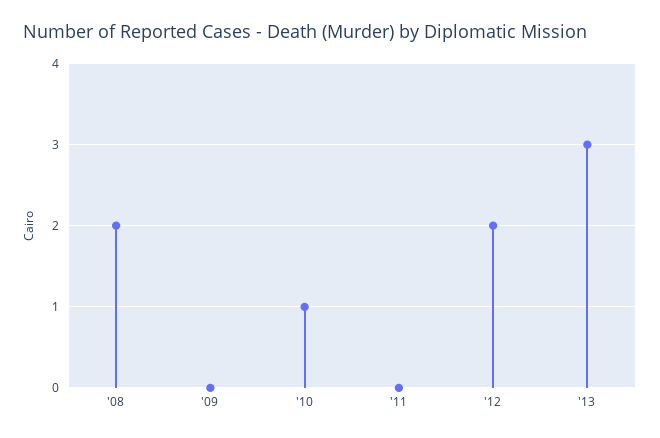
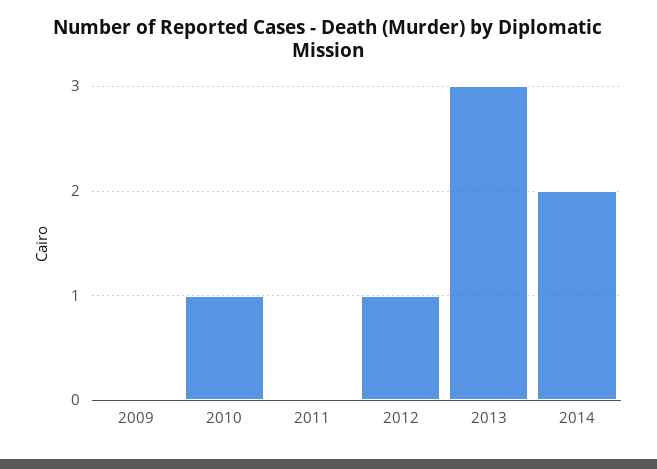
'08: 2 -> none
'12: 2 -> 1
2014: none -> 2

